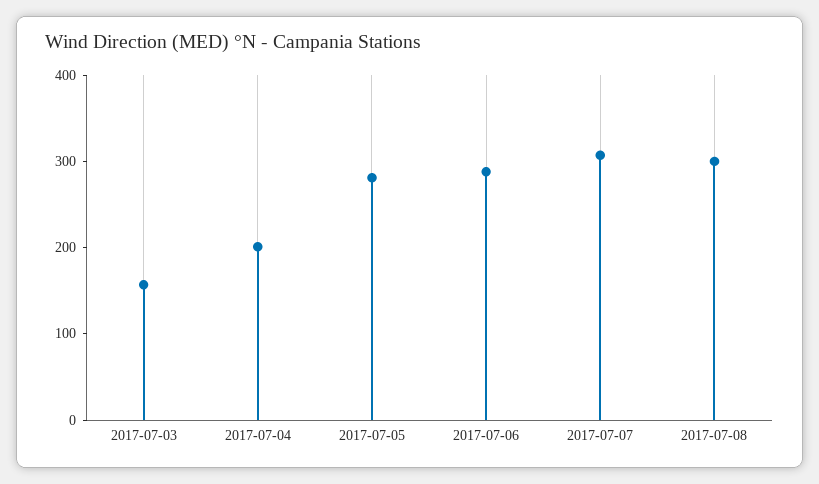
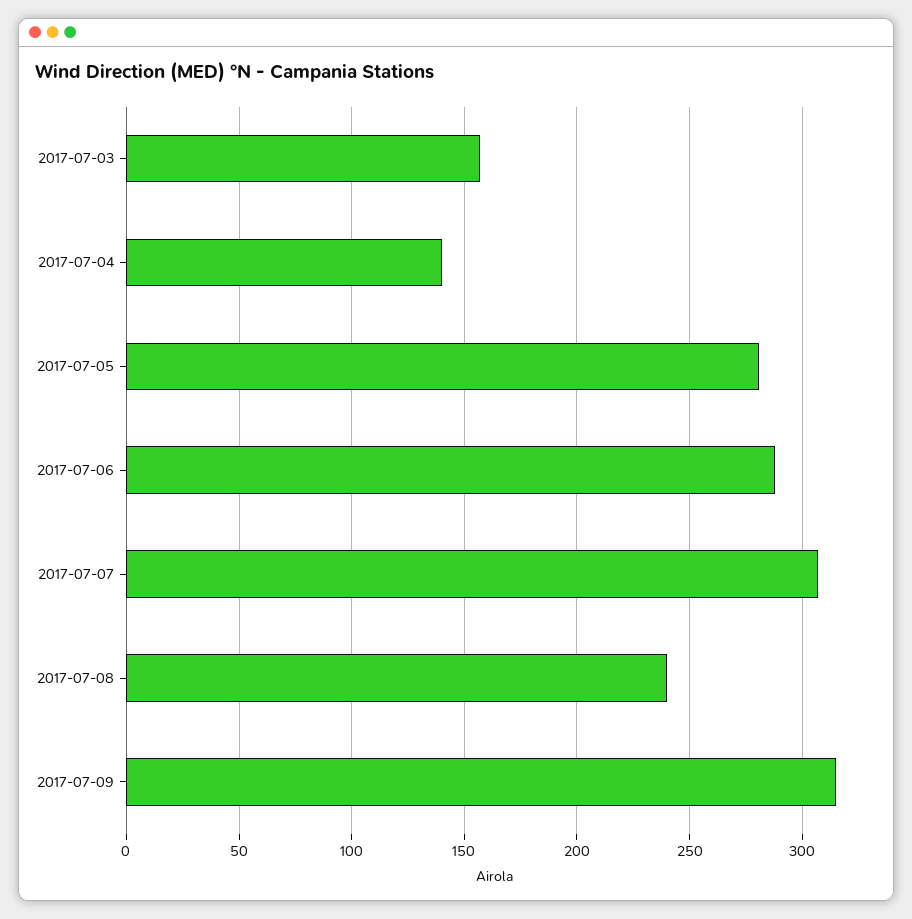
2017-07-04: 200 -> 140
2017-07-08: 300 -> 240
2017-07-09: none -> 315

